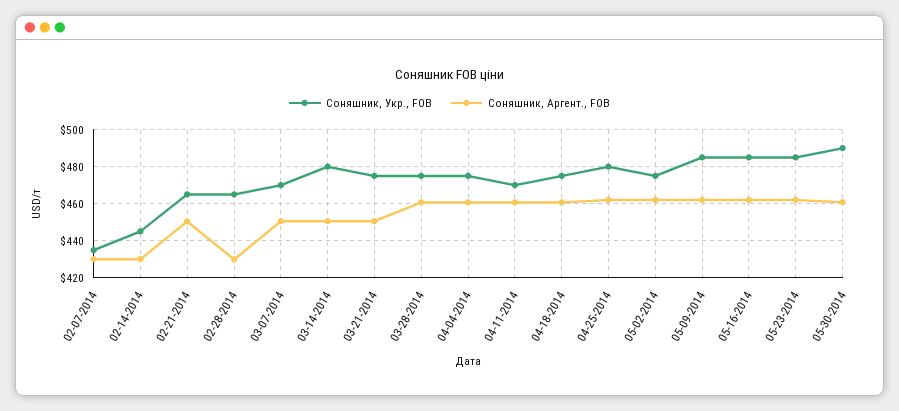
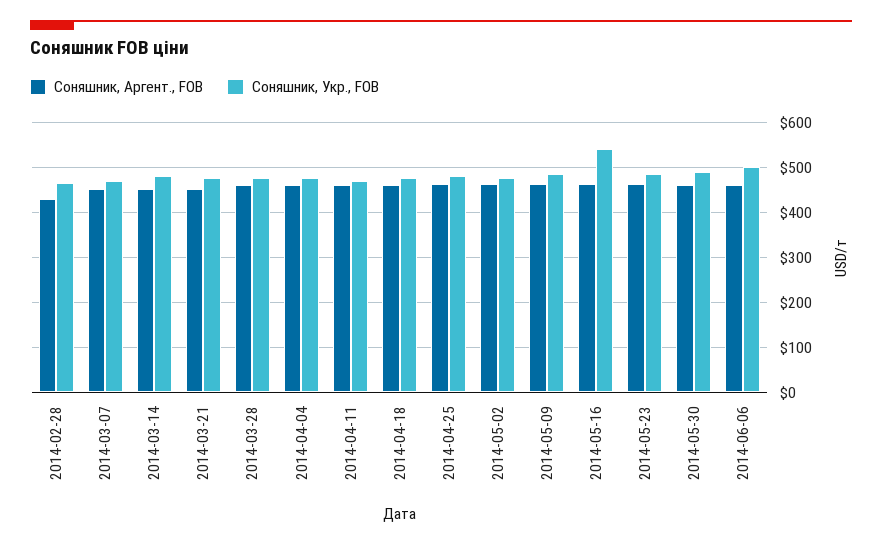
Соняшник, Укр., FOB, 02-07-2014: 435 -> none
Соняшник, Аргент., FOB, 02-07-2014: 430 -> none
Соняшник, Укр., FOB, 02-14-2014: 445 -> none
Соняшник, Аргент., FOB, 02-14-2014: 430 -> none
Соняшник, Укр., FOB, 02-21-2014: 465 -> none
Соняшник, Аргент., FOB, 02-21-2014: 450 -> none
Соняшник, Укр., FOB, 05-16-2014: 485 -> 540
Соняшник, Аргент., FOB, 2014-06-06: none -> 460
Соняшник, Укр., FOB, 2014-06-06: none -> 500

